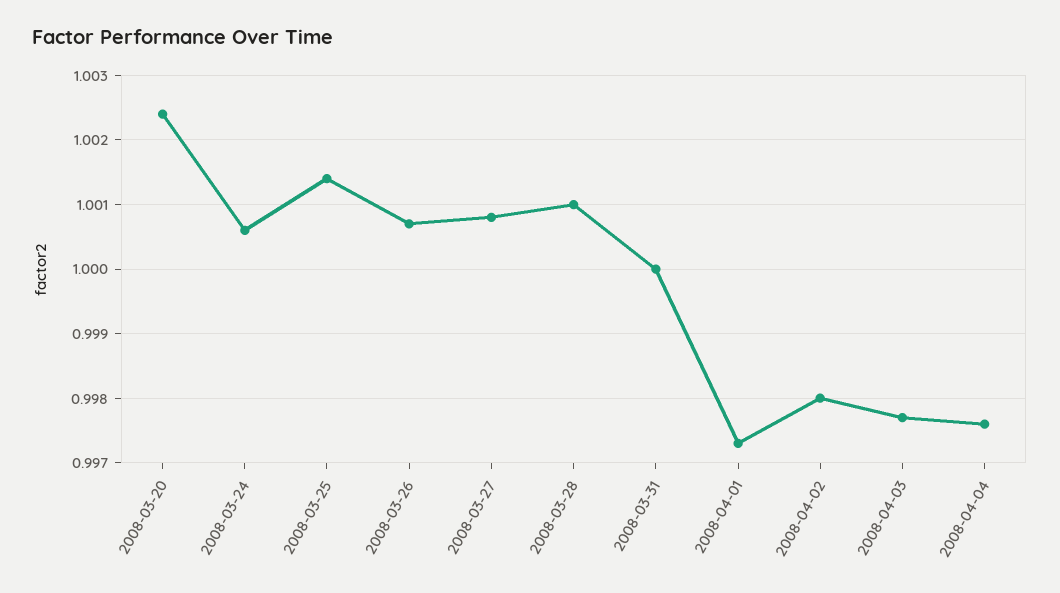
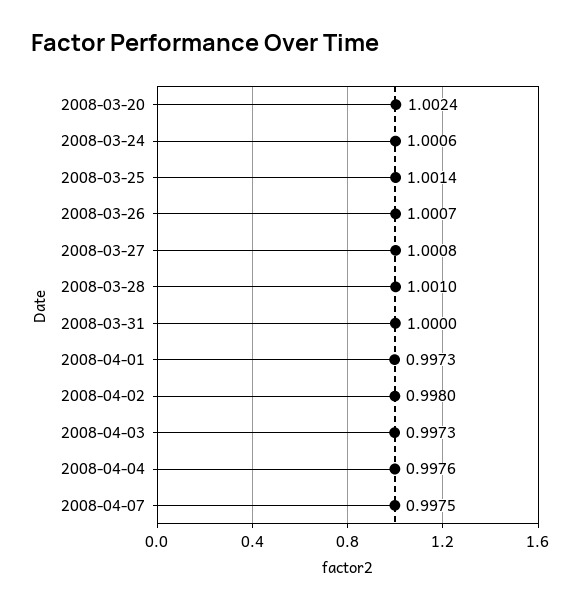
2008-04-03: 0.9977 -> 0.9973
2008-04-07: none -> 0.9975

